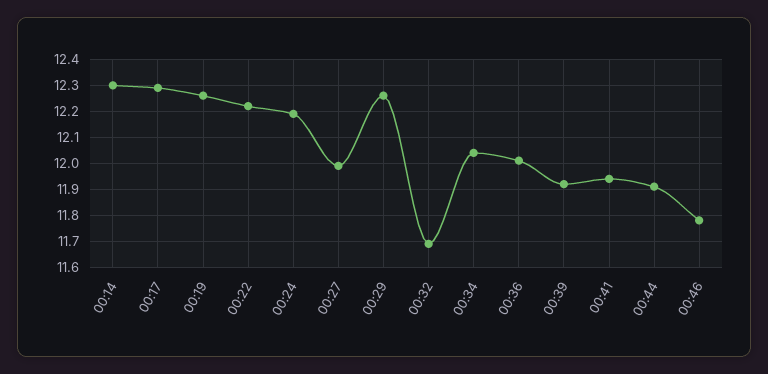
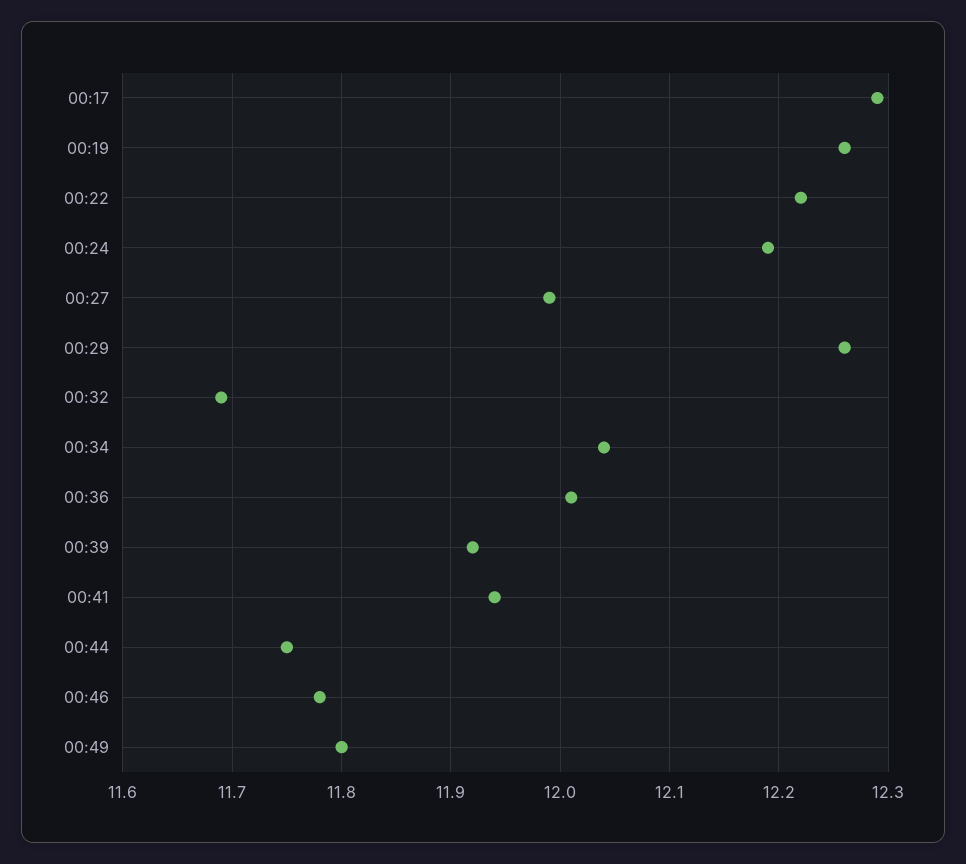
00:14: 12.3 -> none
00:44: 11.9 -> 11.75
00:49: none -> 11.8

